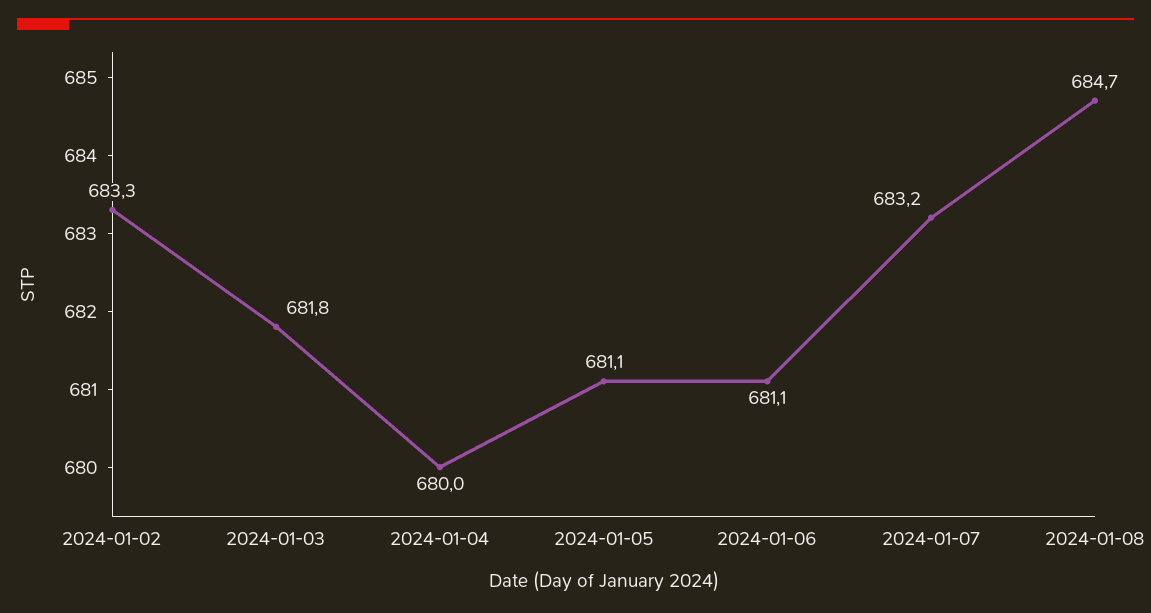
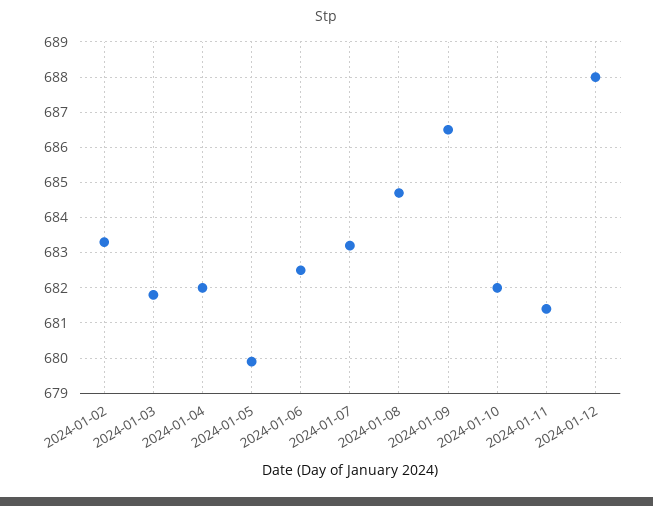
2024-01-04: 680 -> 682
2024-01-05: 681.1 -> 680
2024-01-06: 681.1 -> 682.5
2024-01-09: none -> 686.5
2024-01-10: none -> 682
2024-01-11: none -> 681.5
2024-01-12: none -> 688

